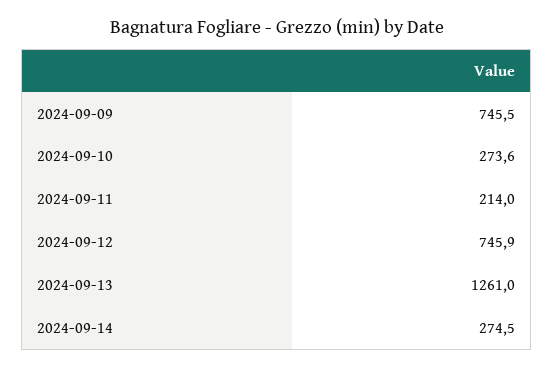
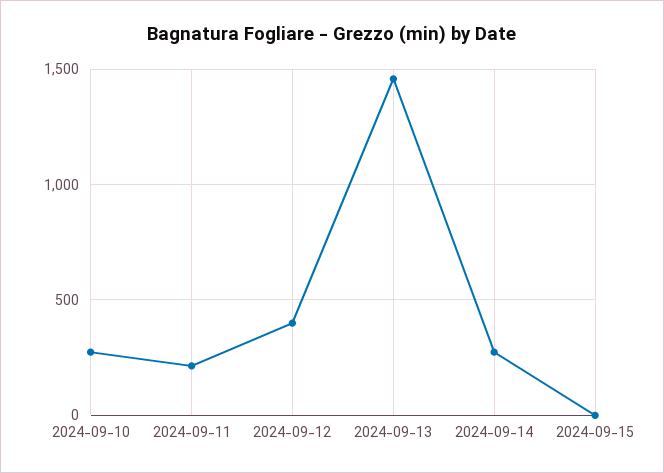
2024-09-09: 745.5 -> none
2024-09-12: 745.9 -> 400
2024-09-13: 1261 -> 1450
2024-09-15: none -> 0

